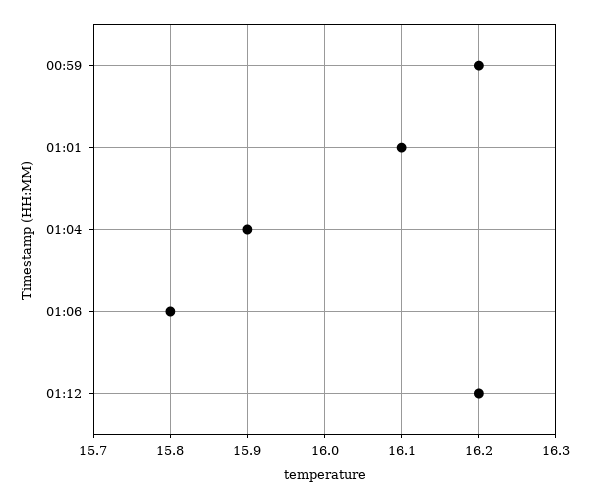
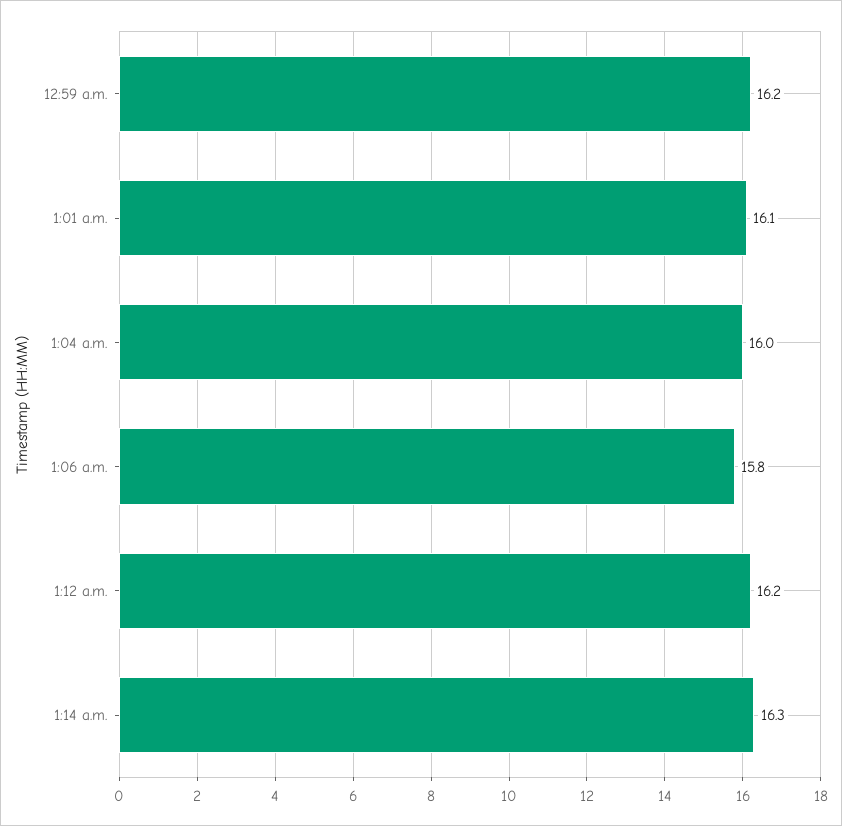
01:04: 15.9 -> 16
1:14 a.m.: none -> 16.3

